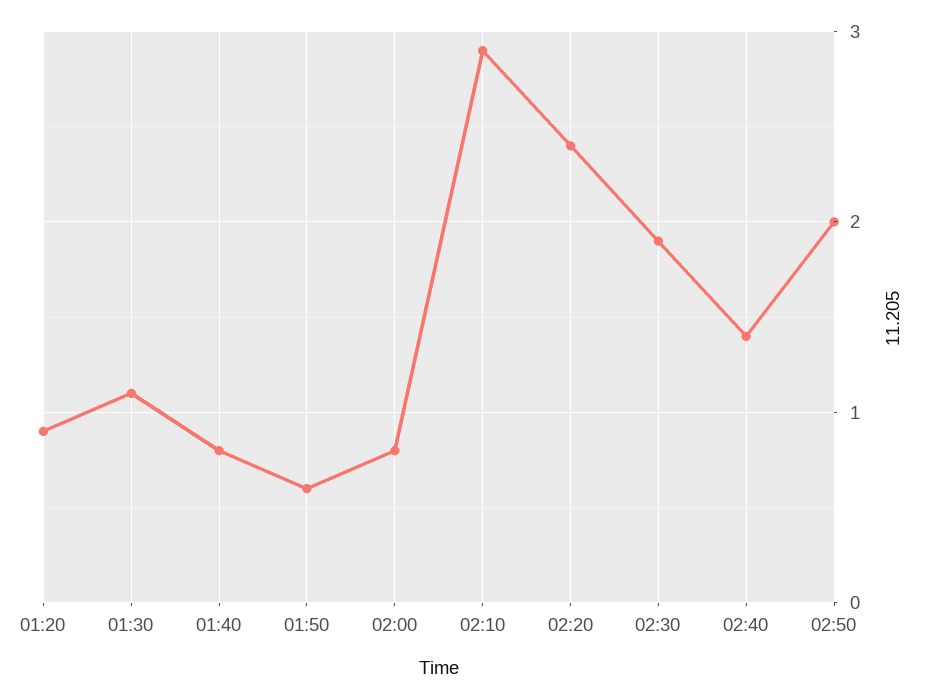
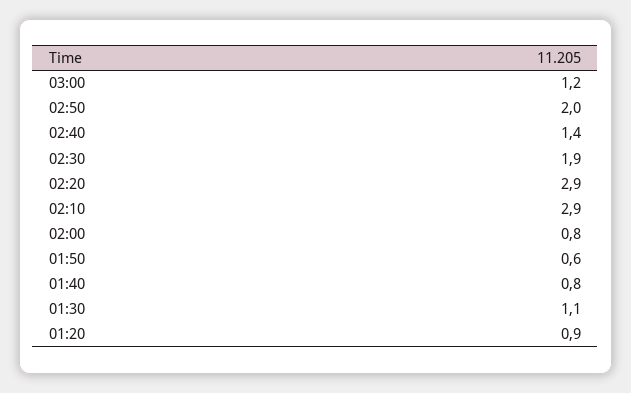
02:20: 2.4 -> 2.9
03:00: none -> 1.2

